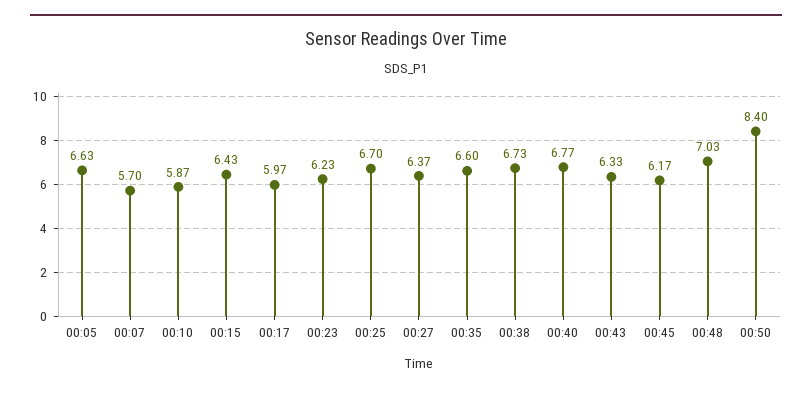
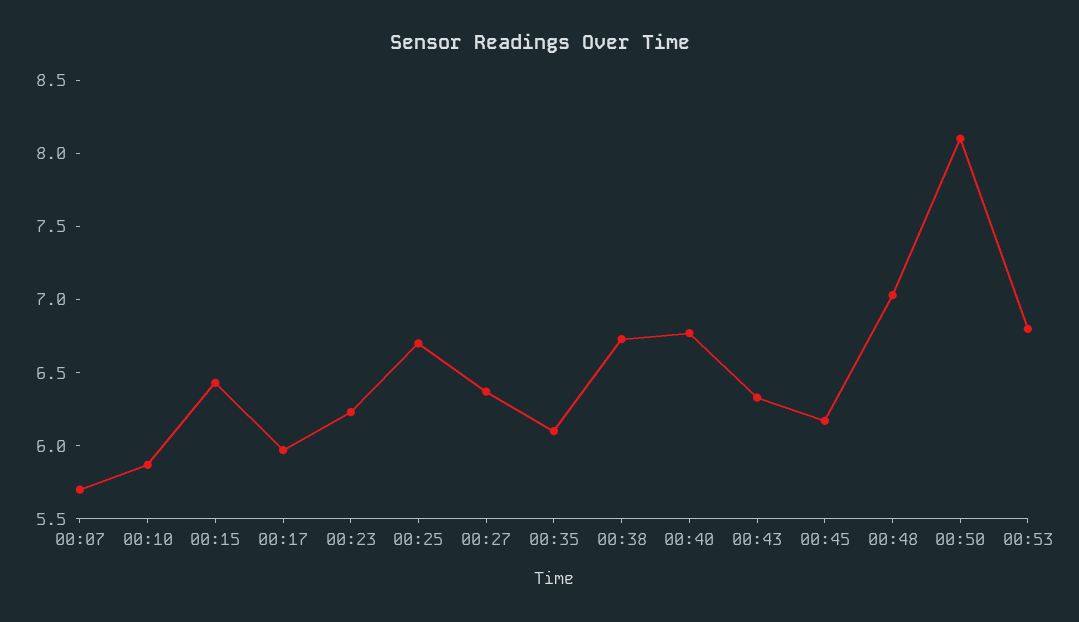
00:05: 6.63 -> none
00:35: 6.6 -> 6.1
00:50: 8.4 -> 8.1
00:53: none -> 6.8

